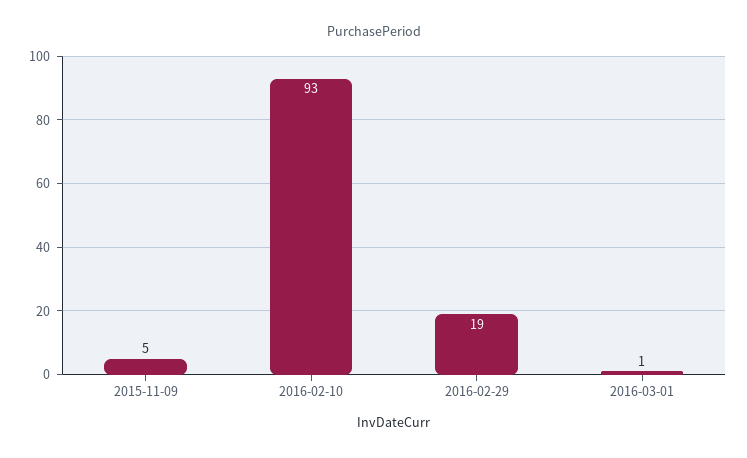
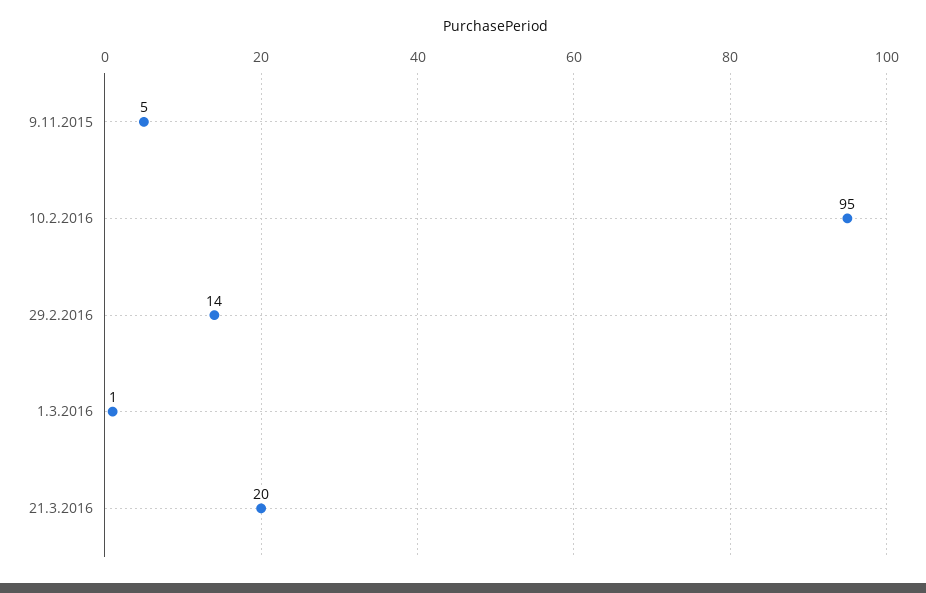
2016-02-10: 93 -> 95
2016-02-29: 19 -> 14
21.3.2016: none -> 20

